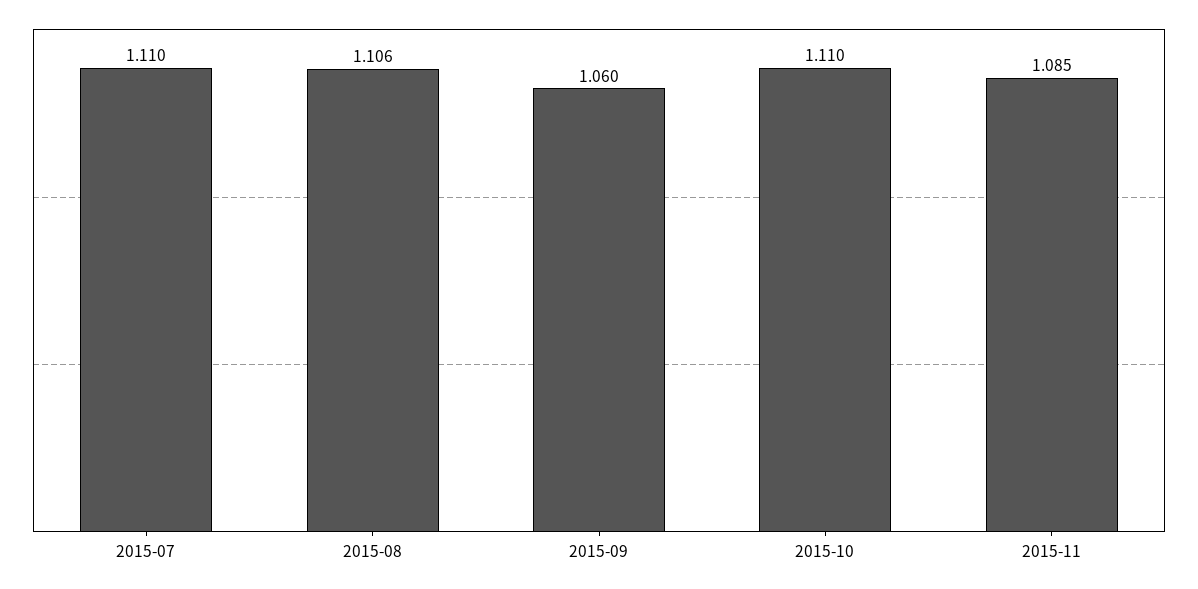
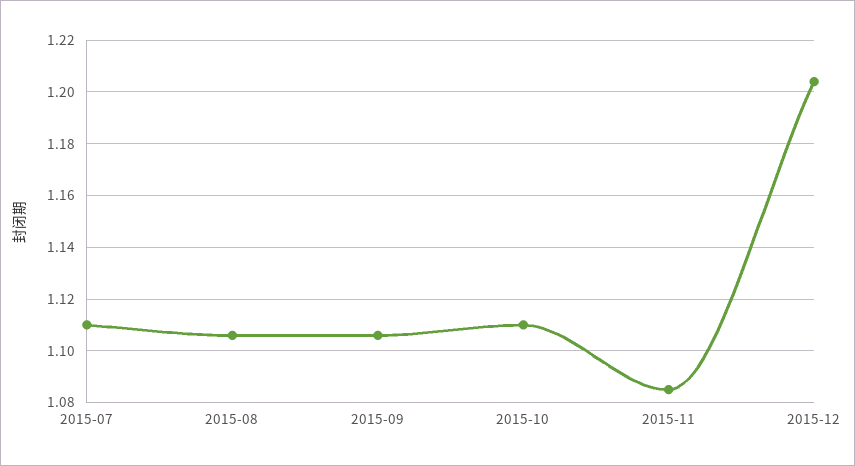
2015-09: 1.06 -> 1.105
2015-12: none -> 1.205

